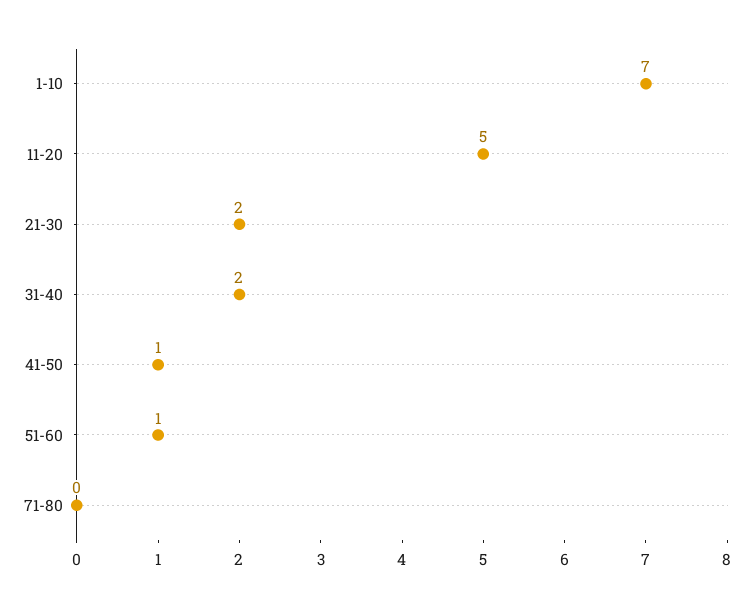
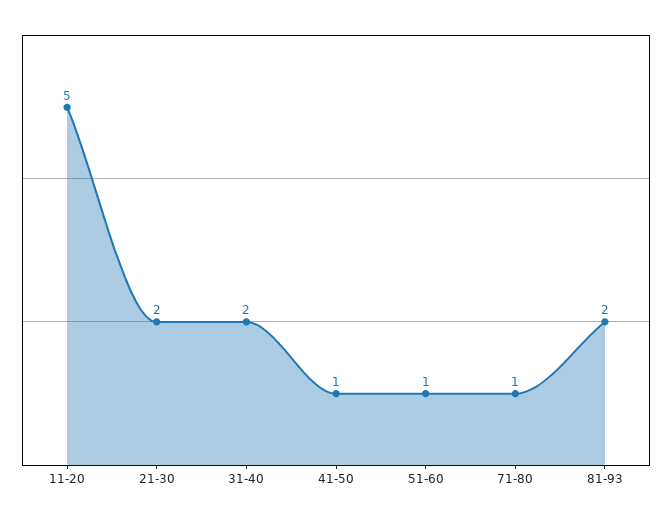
1-10: 7 -> none
71-80: 0 -> 1
81-93: none -> 2

